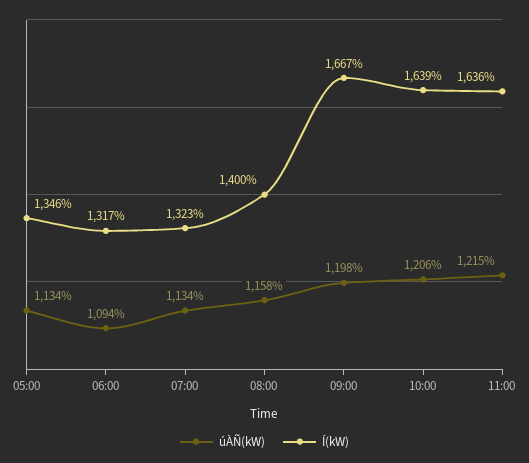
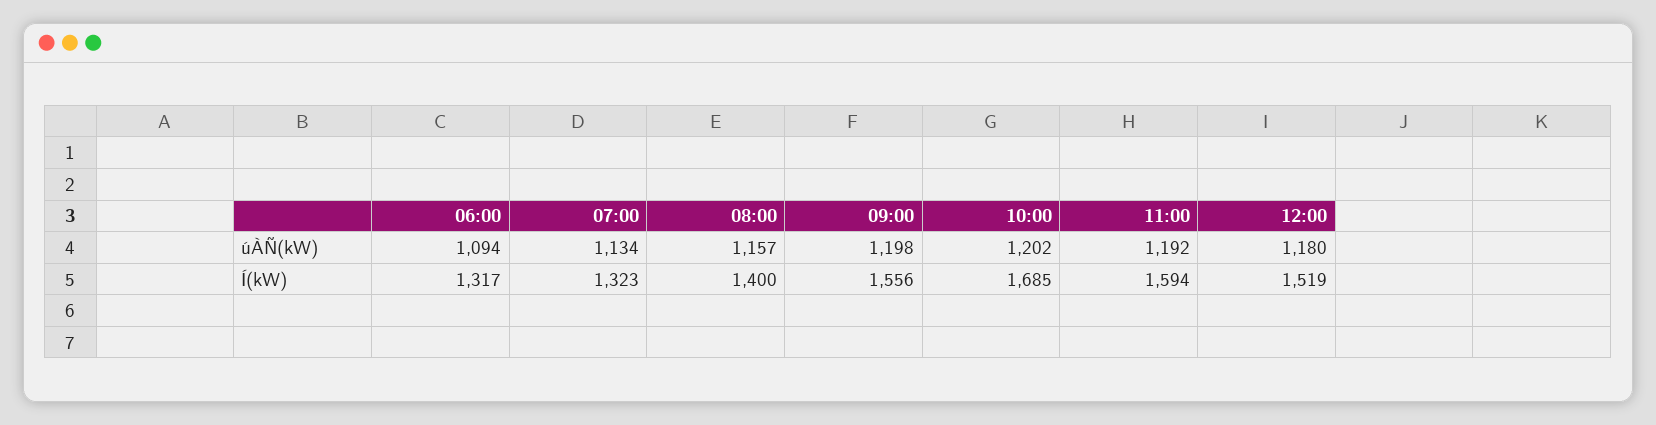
úÀÑ(kW), 05:00: 1134 -> none
Í(kW), 05:00: 1346 -> none
úÀÑ(kW), 08:00: 1158 -> 1157
Í(kW), 09:00: 1667 -> 1556
úÀÑ(kW), 10:00: 1206 -> 1202
Í(kW), 10:00: 1639 -> 1685
úÀÑ(kW), 11:00: 1215 -> 1192
Í(kW), 11:00: 1636 -> 1594
úÀÑ(kW), 12:00: none -> 1180
Í(kW), 12:00: none -> 1519

